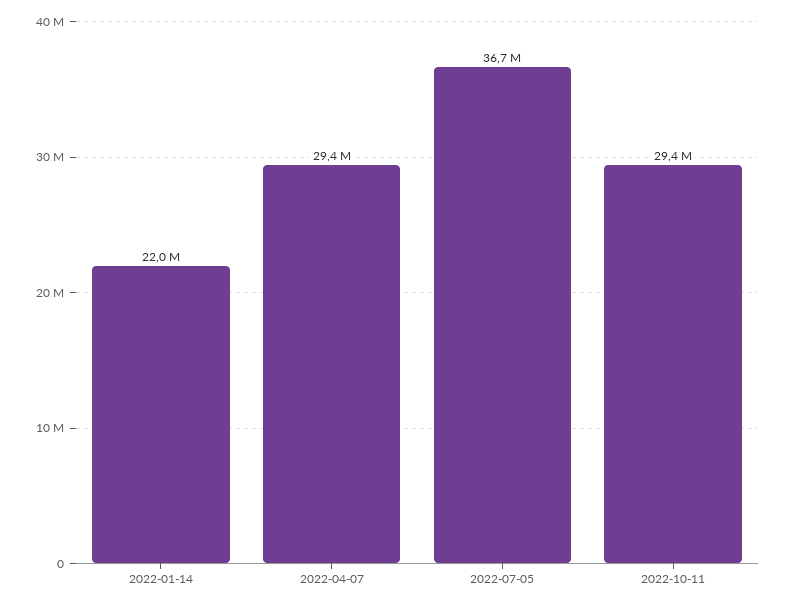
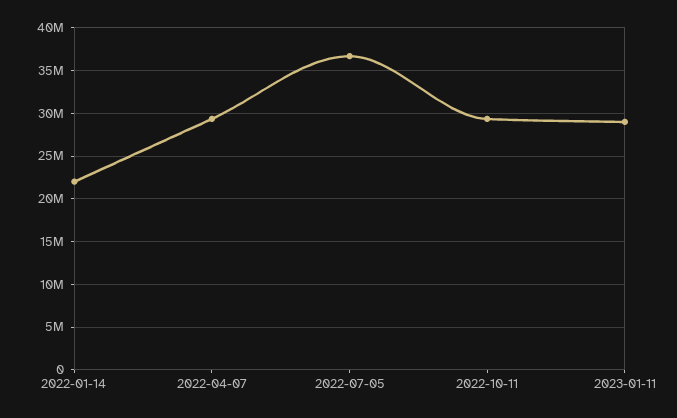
2023-01-11: none -> 29000000

